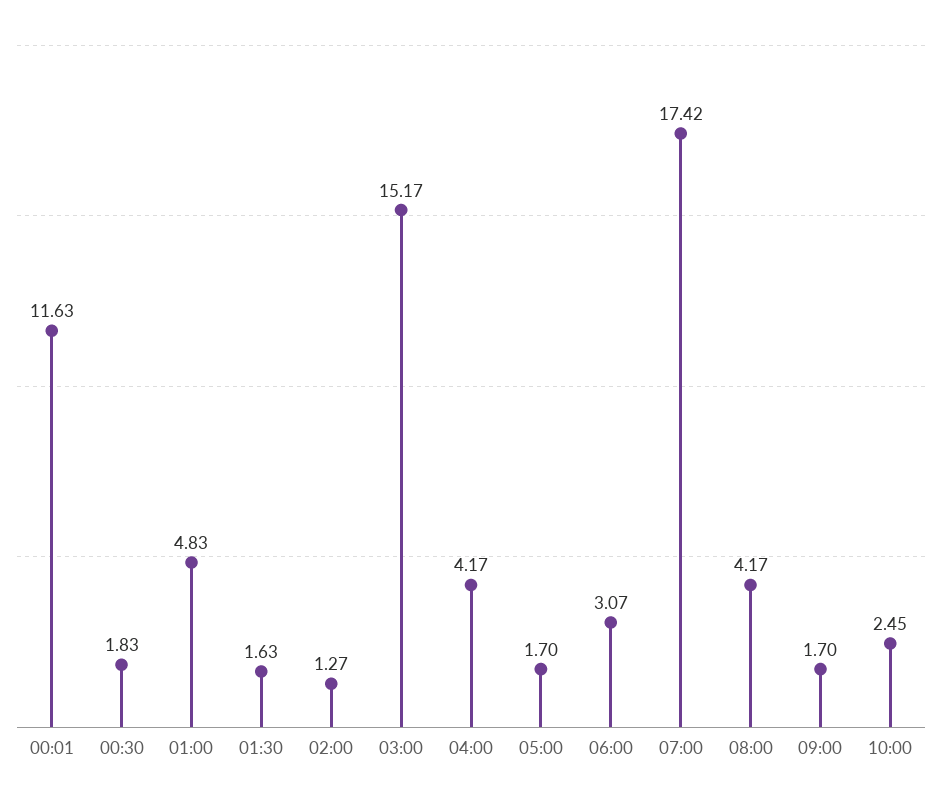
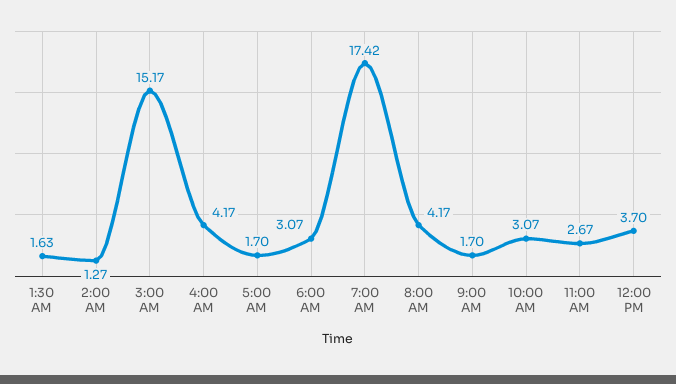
00:01: 11.63 -> none
00:30: 1.83 -> none
01:00: 4.83 -> none
10:00: 2.45 -> 3.07
11:00 AM: none -> 2.67
12:00 PM: none -> 3.7

